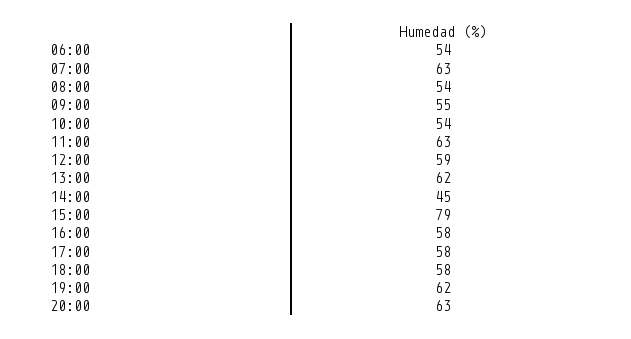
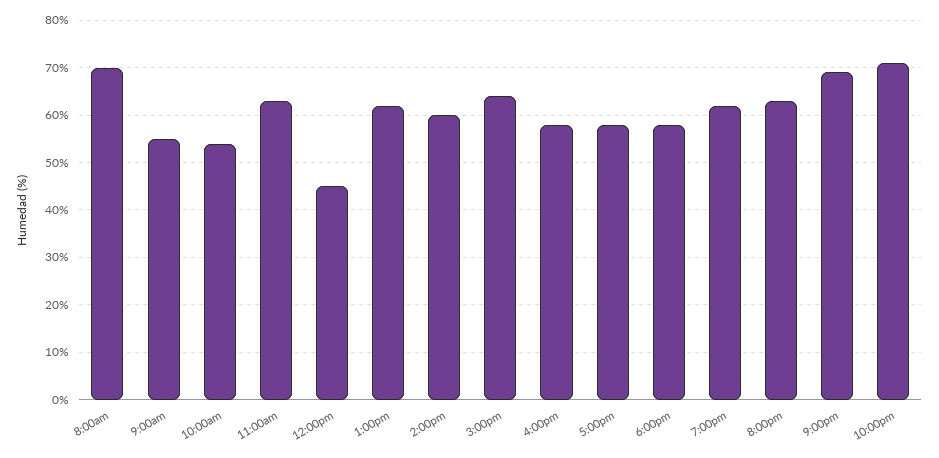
06:00: 54 -> none
07:00: 63 -> none
08:00: 54 -> 70
12:00: 59 -> 45
14:00: 45 -> 60
15:00: 79 -> 65
9:00pm: none -> 70
10:00pm: none -> 70

